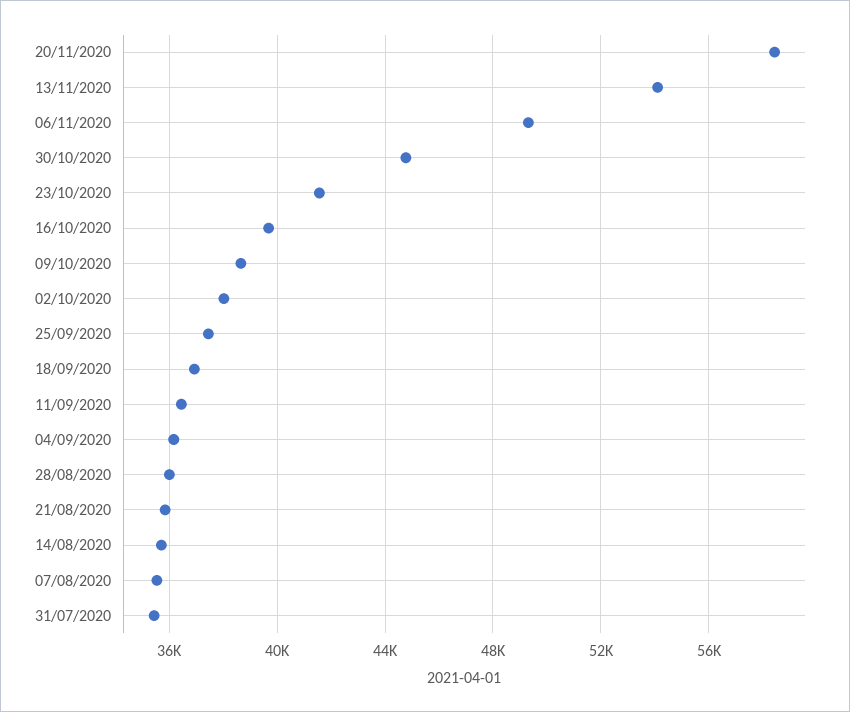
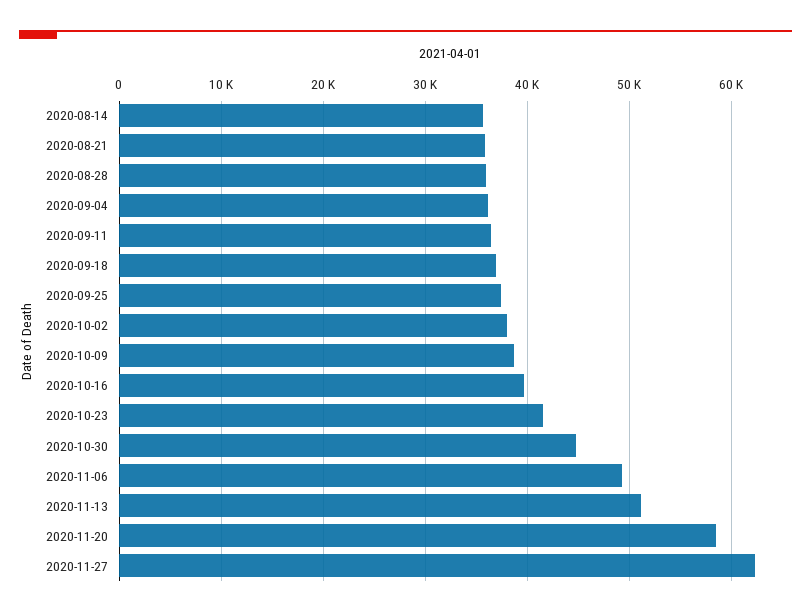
13/11/2020: 54000 -> 51000
07/08/2020: 35500 -> none
31/07/2020: 35500 -> none
2020-11-27: none -> 62000

